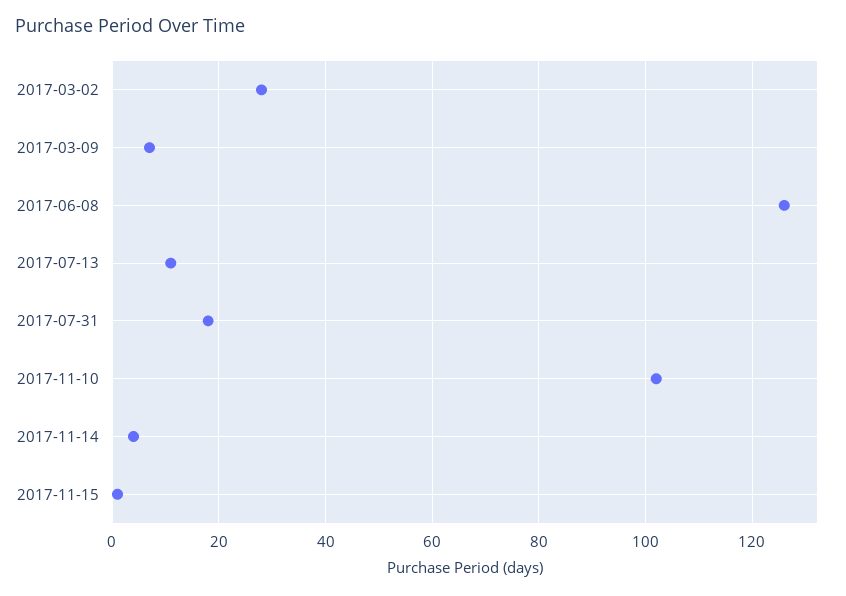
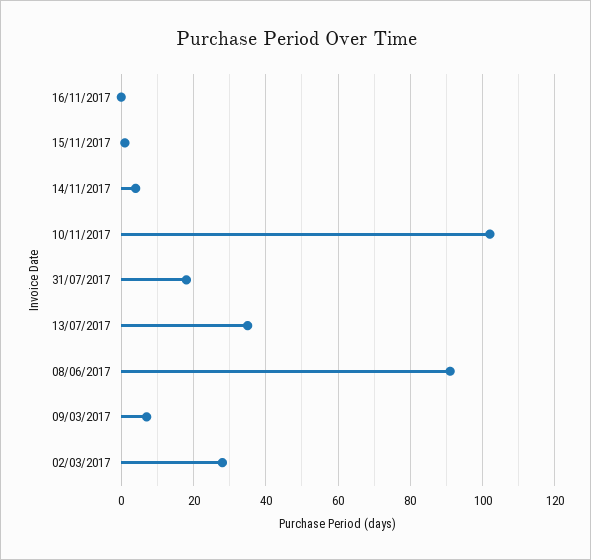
2017-06-08: 125 -> 90
2017-07-13: 10 -> 35
16/11/2017: none -> 0

